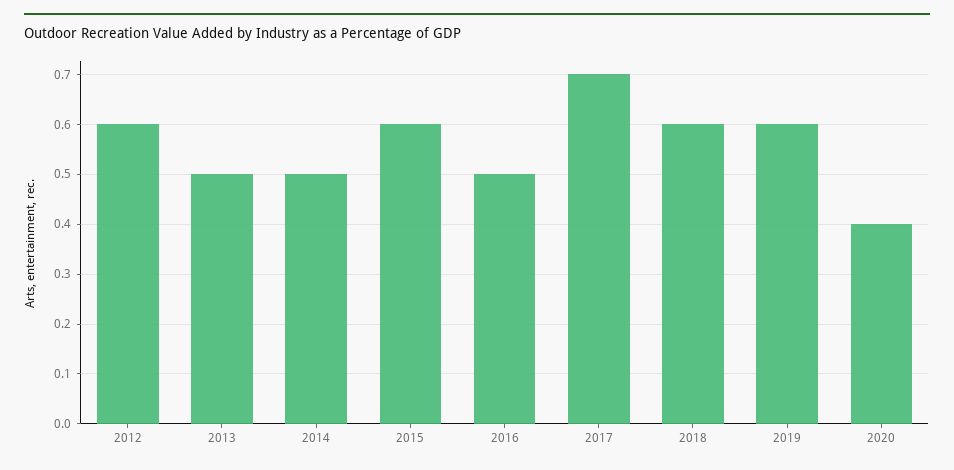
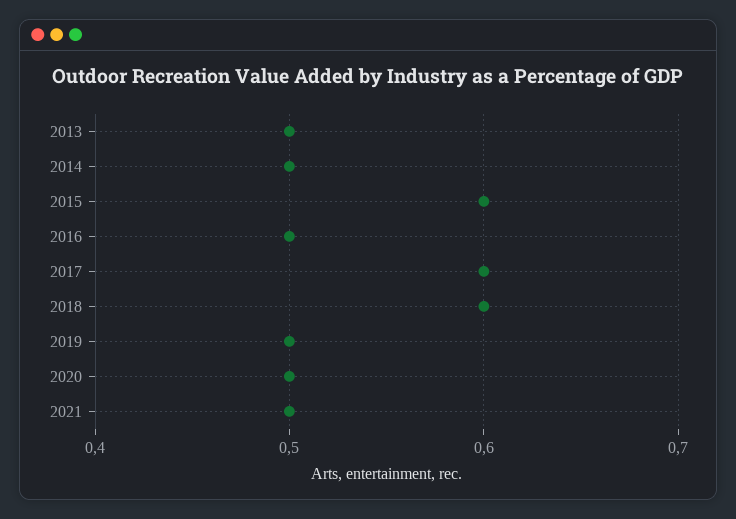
2012: 0.6 -> none
2017: 0.7 -> 0.6
2019: 0.6 -> 0.5
2020: 0.4 -> 0.5
2021: none -> 0.5

